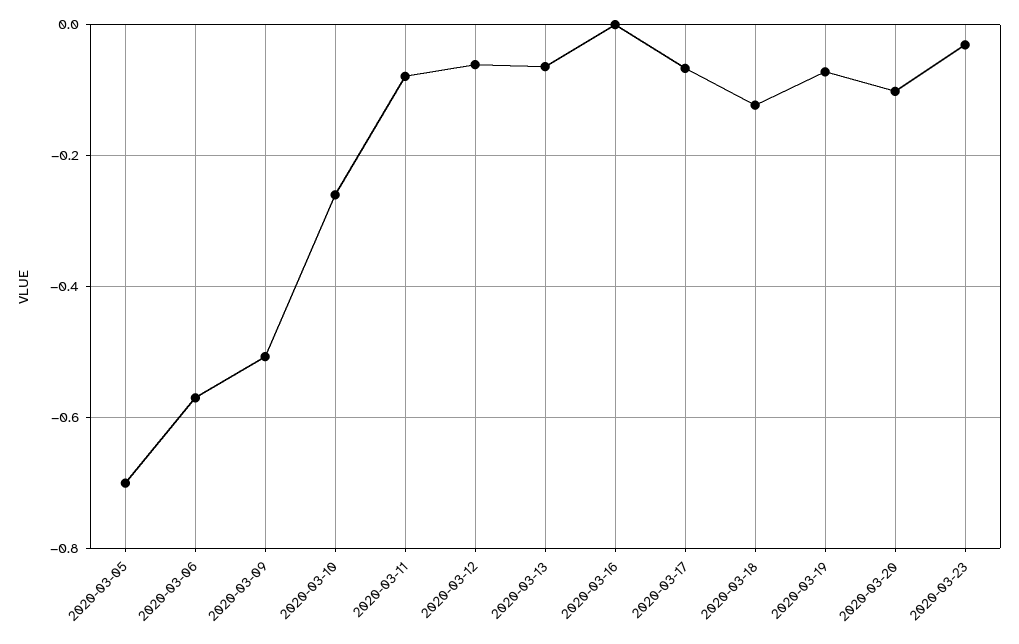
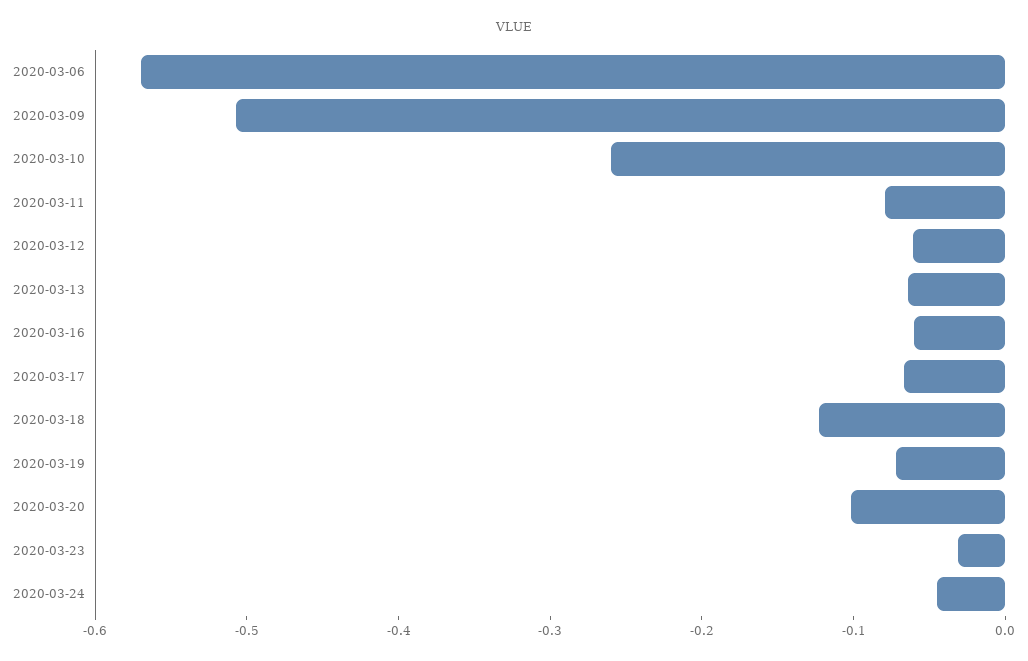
2020-03-05: -0.7 -> none
2020-03-16: 0 -> -0.06
2020-03-24: none -> -0.04

